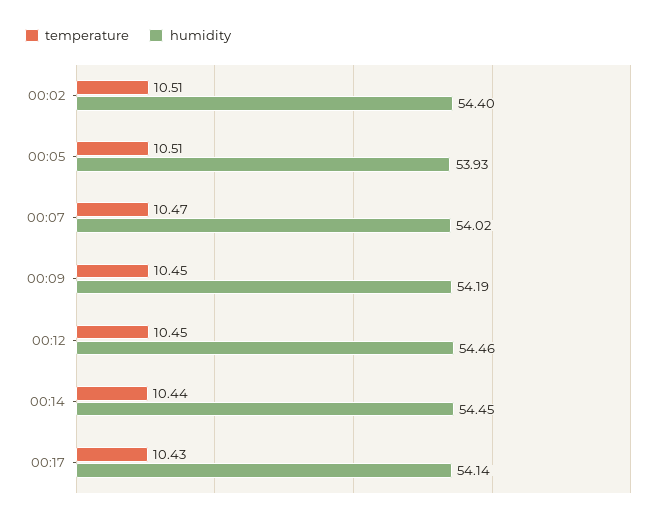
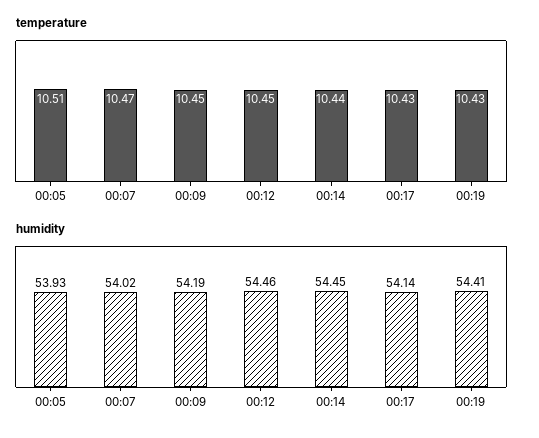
temperature, 00:02: 10.51 -> none
humidity, 00:02: 54.4 -> none
temperature, 00:19: none -> 10.43
humidity, 00:19: none -> 54.41

